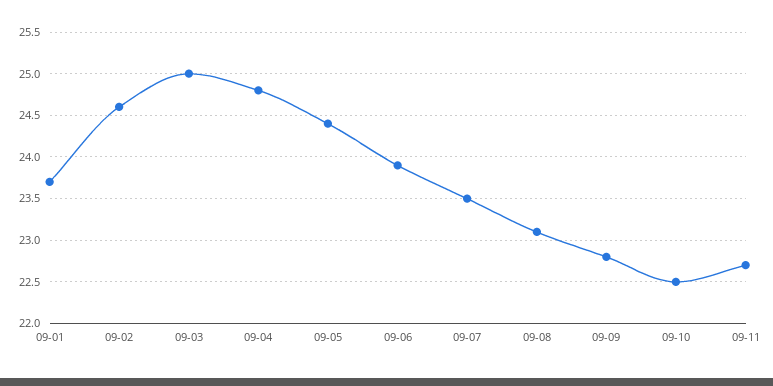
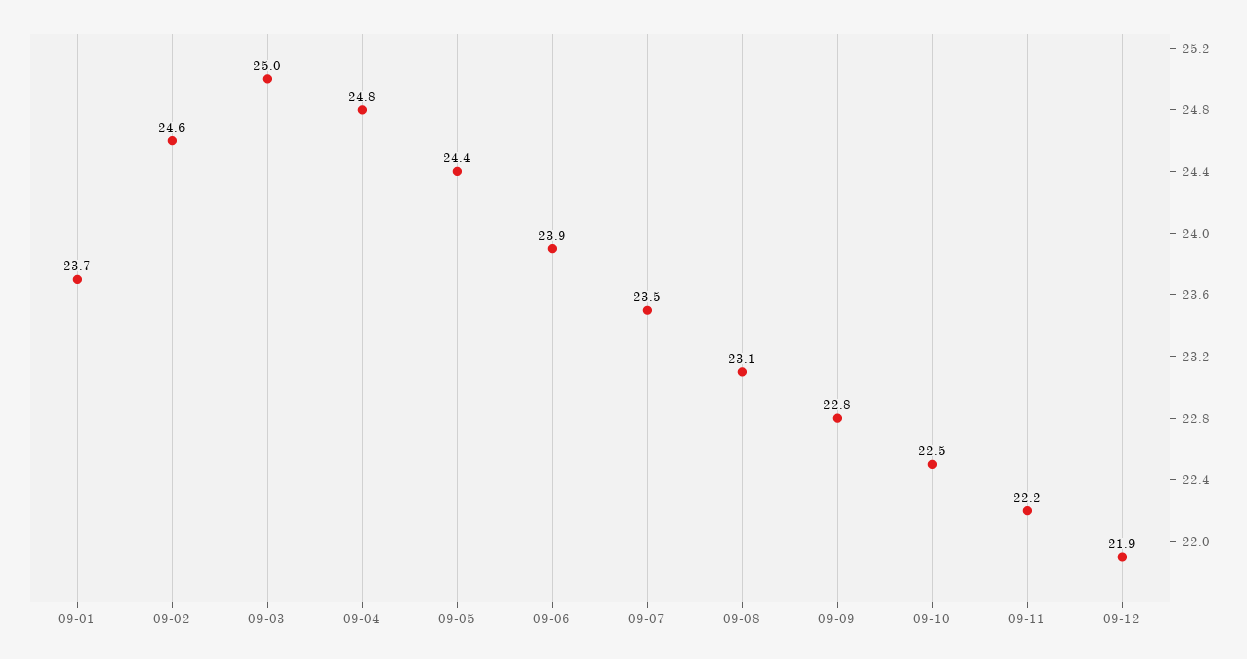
09-11: 22.7 -> 22.2
09-12: none -> 21.9

